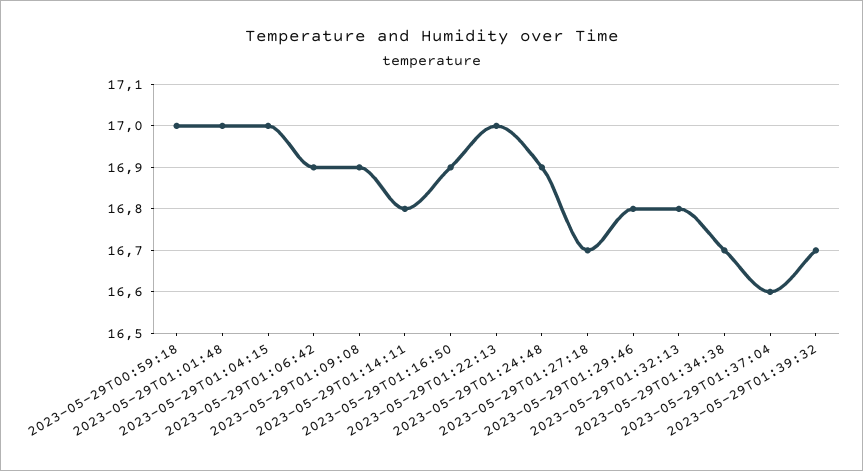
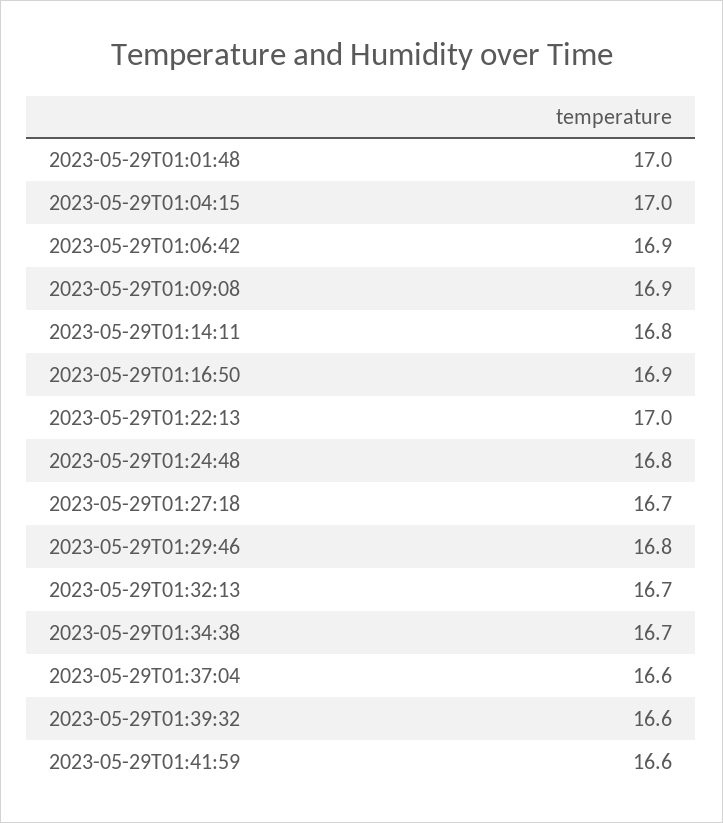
2023-05-29T00:59:18: 17 -> none
2023-05-29T01:24:48: 16.9 -> 16.8
2023-05-29T01:32:13: 16.8 -> 16.7
2023-05-29T01:39:32: 16.7 -> 16.6
2023-05-29T01:41:59: none -> 16.6

